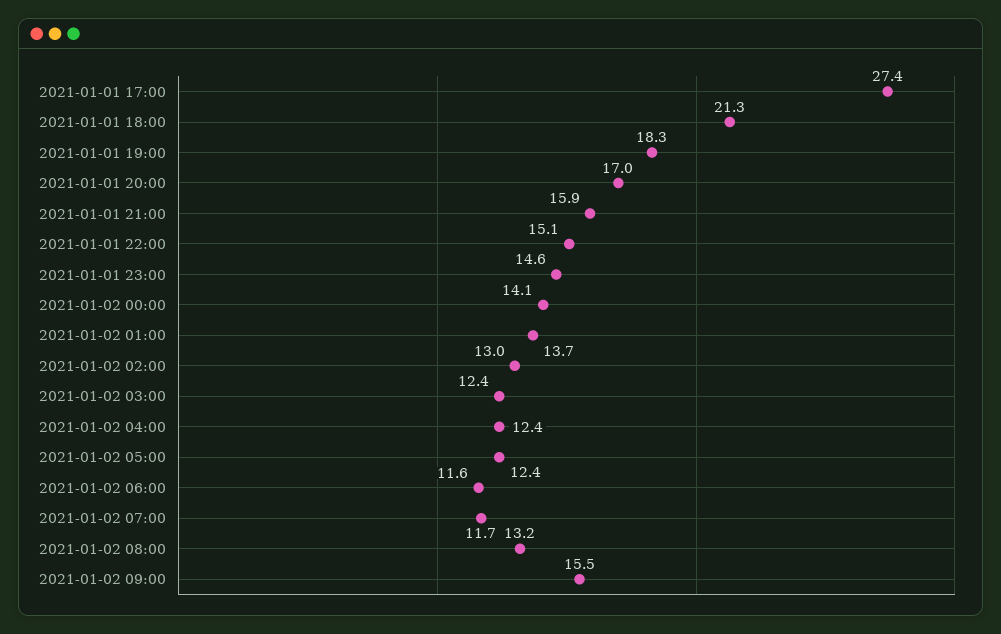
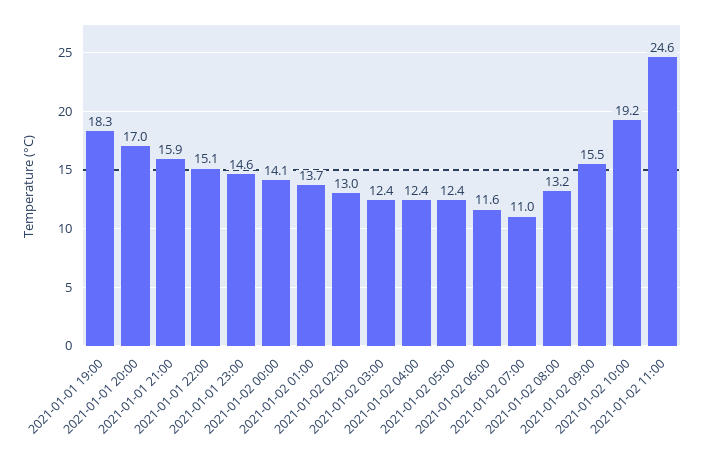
2021-01-01 17:00: 27.4 -> none
2021-01-01 18:00: 21.3 -> none
2021-01-02 07:00: 11.7 -> 11
2021-01-02 10:00: none -> 19.2
2021-01-02 11:00: none -> 24.6

